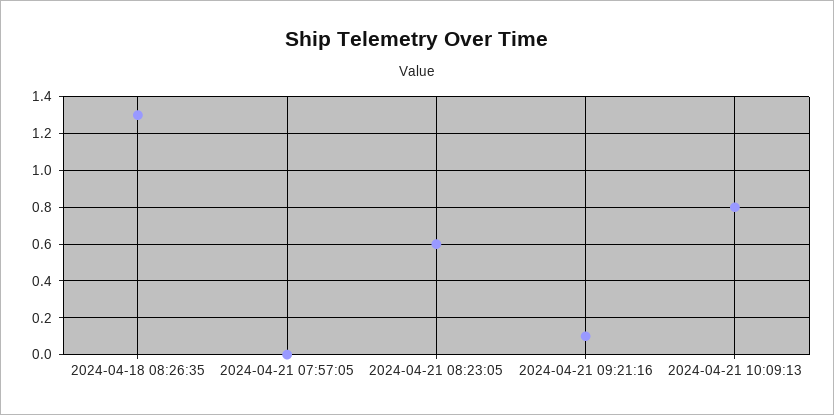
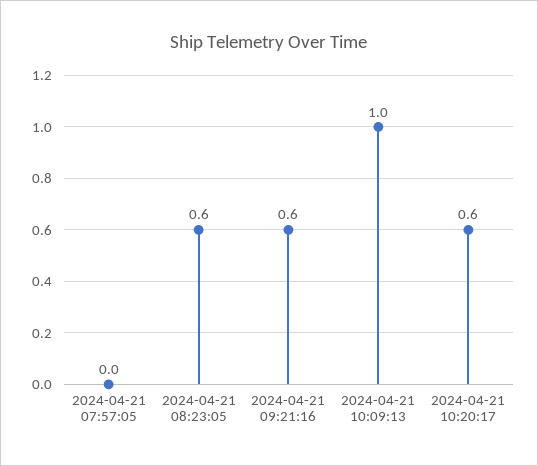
2024-04-18 08:26:35: 1.3 -> none
2024-04-21 09:21:16: 0.1 -> 0.6
2024-04-21 10:09:13: 0.8 -> 1
2024-04-21 10:20:17: none -> 0.6

